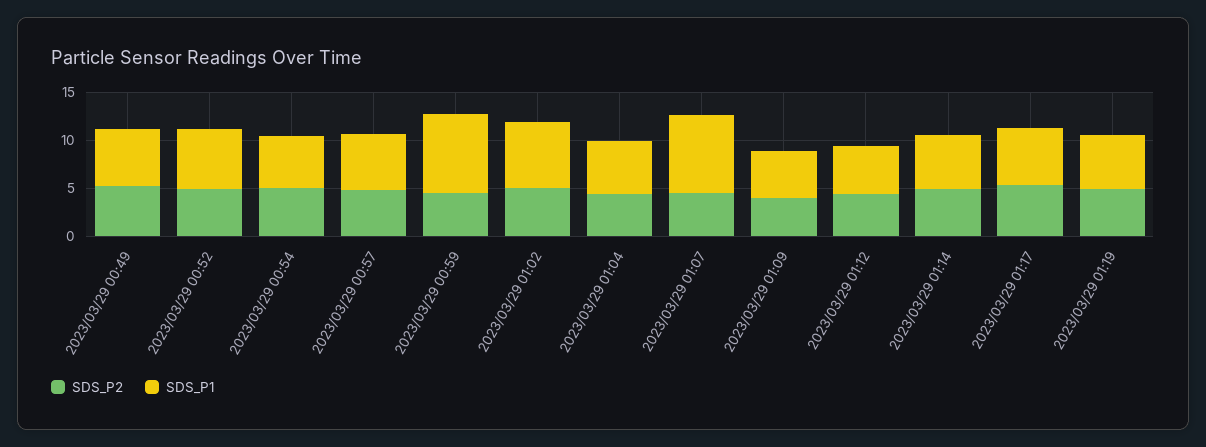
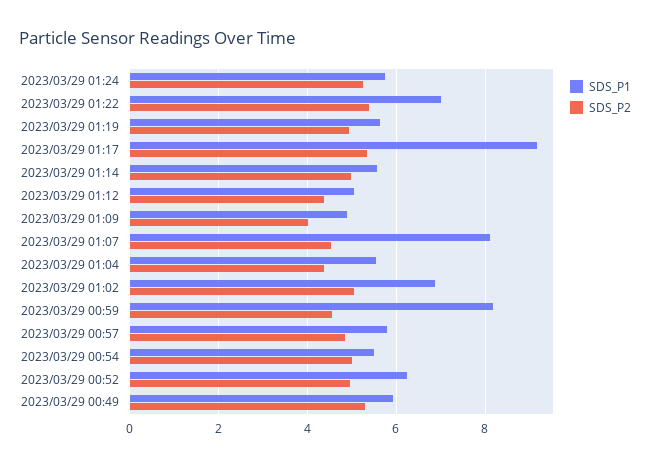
SDS_P1, 2023/03/29 01:17: 6 -> 9.2
SDS_P1, 2023/03/29 01:24: none -> 5.8
SDS_P2, 2023/03/29 01:24: none -> 5.2
SDS_P1, 2023/03/29 01:22: none -> 7
SDS_P2, 2023/03/29 01:22: none -> 5.4

